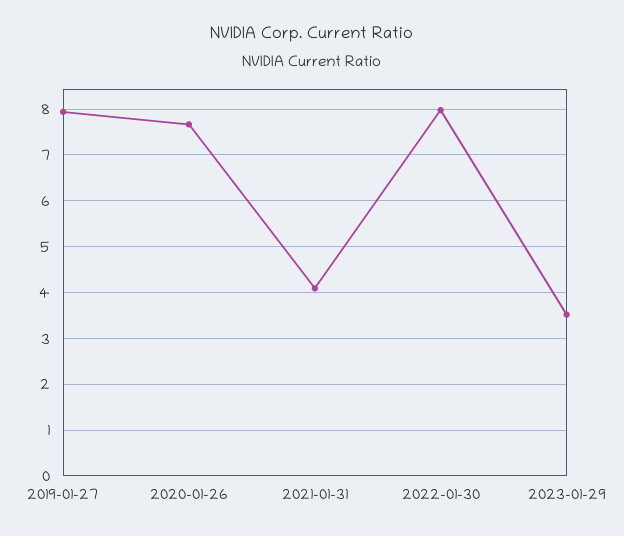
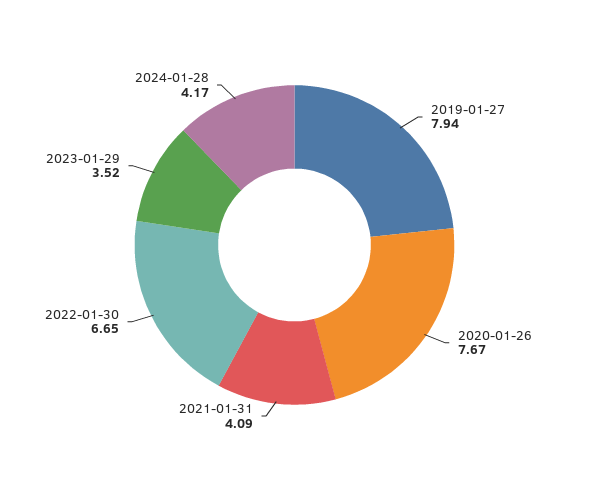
2022-01-30: 8 -> 6.65
2024-01-28: none -> 4.17

